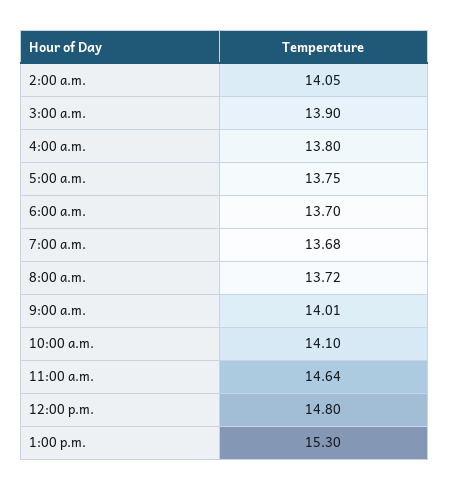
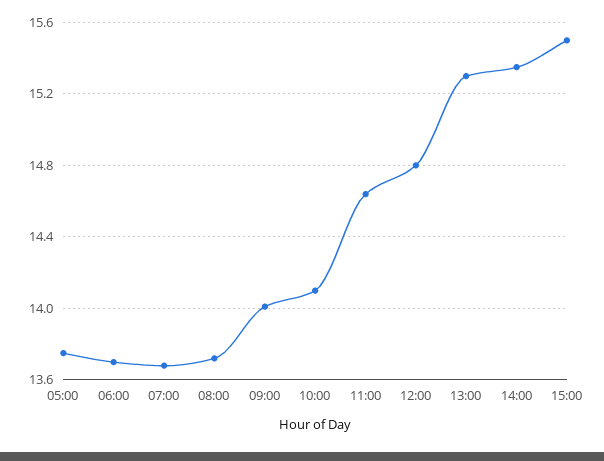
2:00 a.m.: 14.05 -> none
3:00 a.m.: 13.9 -> none
4:00 a.m.: 13.8 -> none
14:00: none -> 15.35
15:00: none -> 15.5

